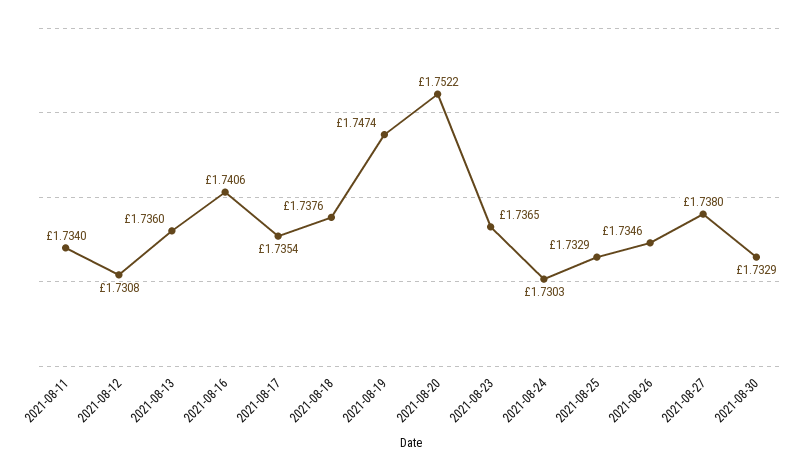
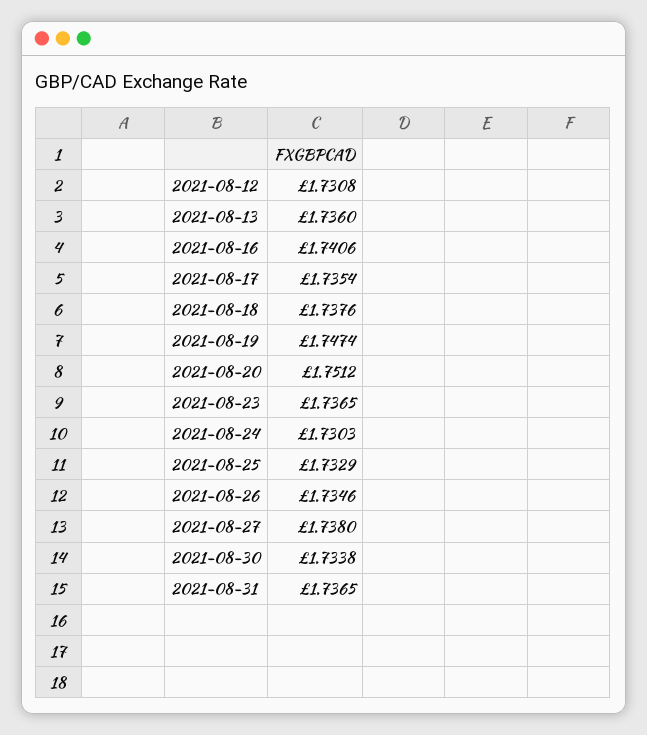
2021-08-11: 1.734 -> none
2021-08-20: 1.7522 -> 1.7512
2021-08-30: 1.7329 -> 1.7338
2021-08-31: none -> 1.7365

